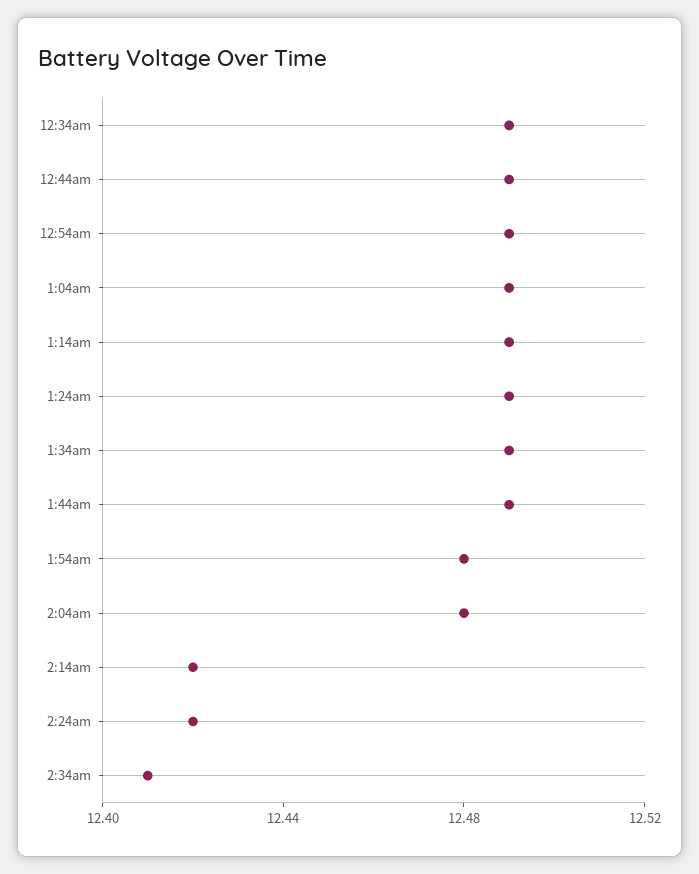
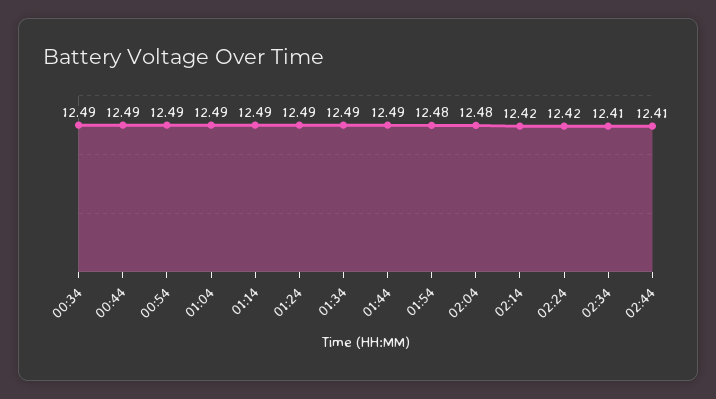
02:44: none -> 12.41

